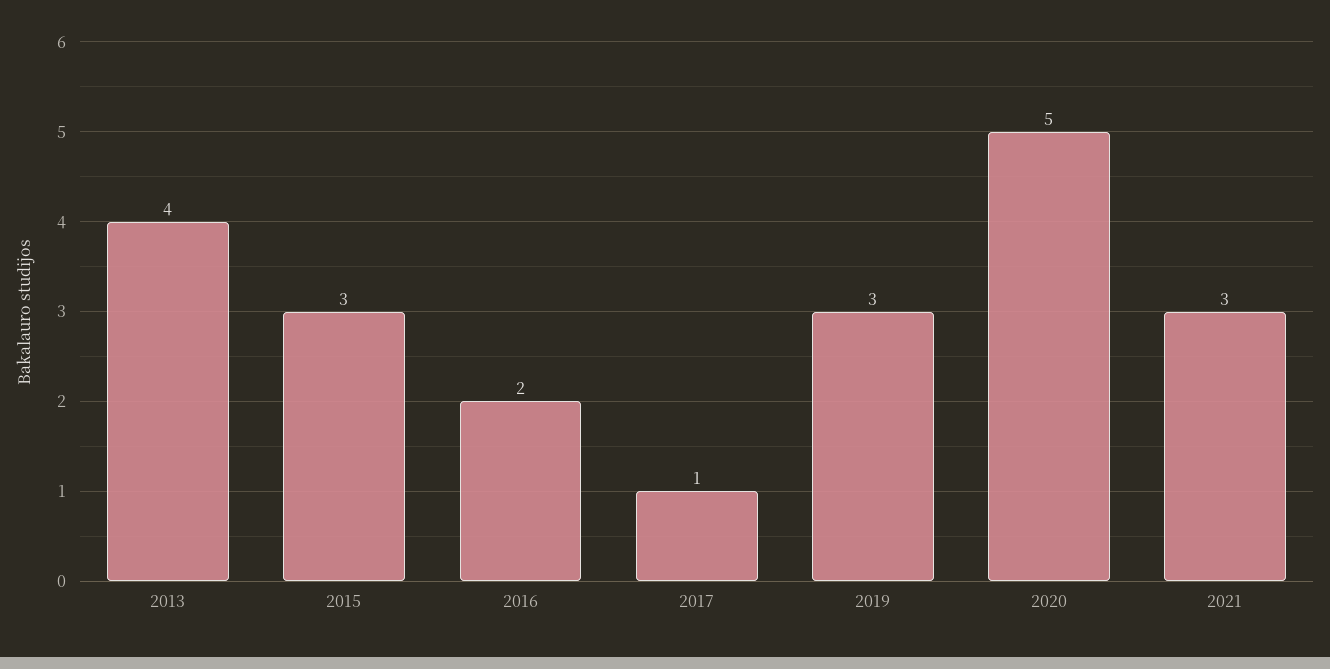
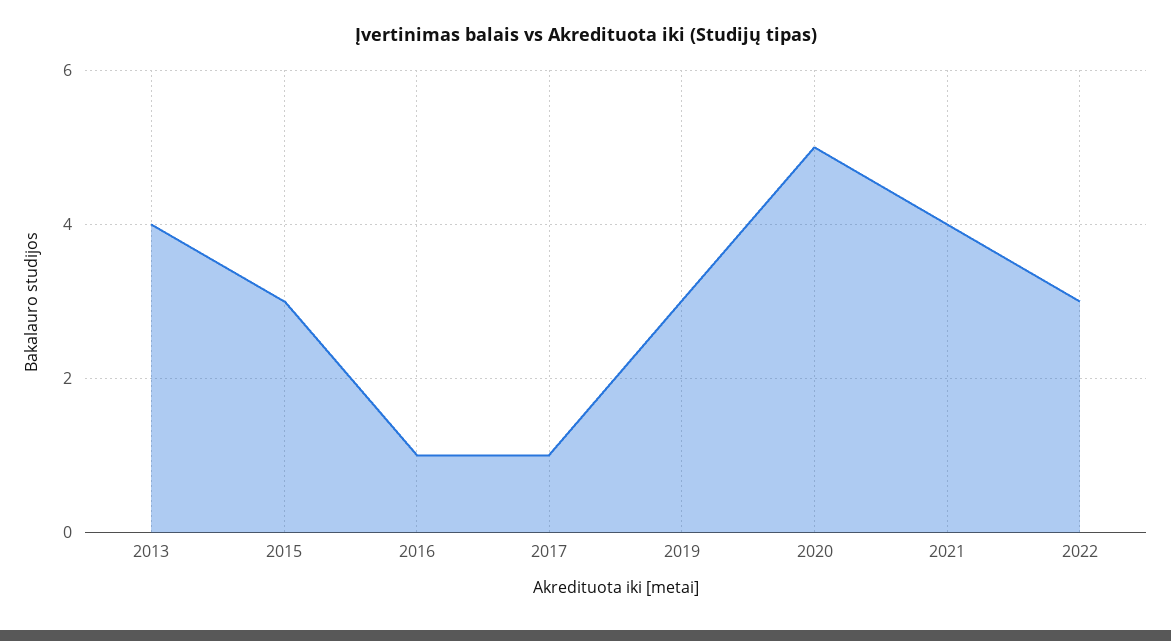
2016: 2 -> 1
2021: 3 -> 4
2022: none -> 3

